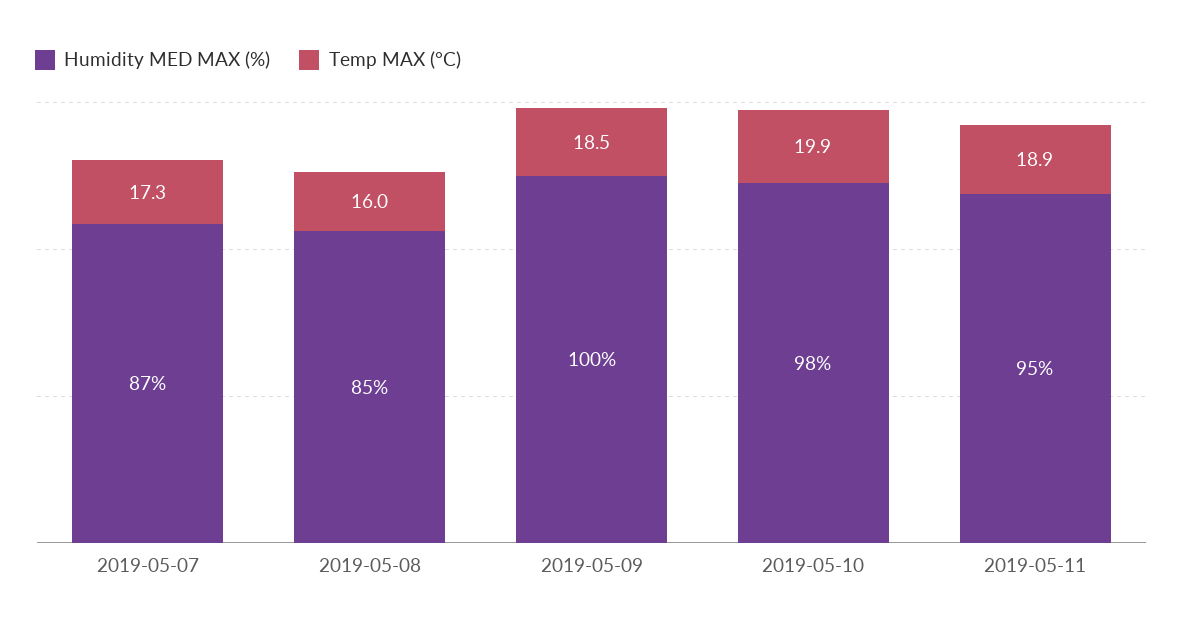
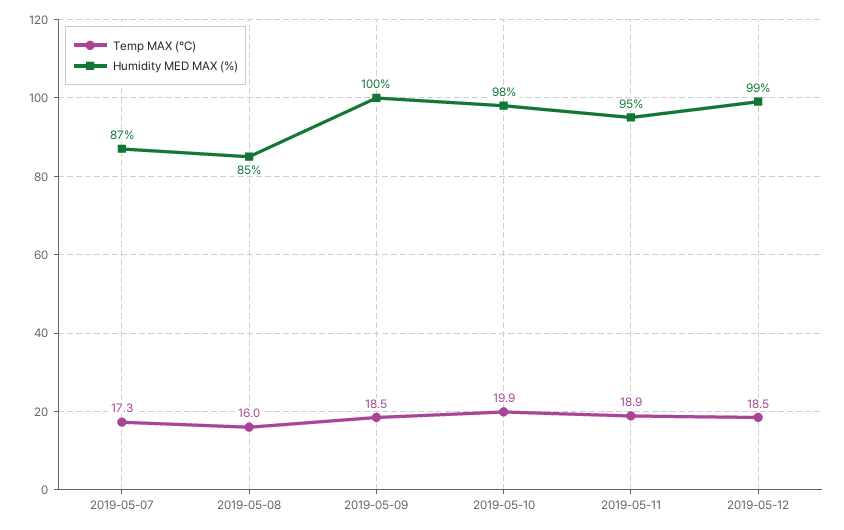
Temp MAX (°C), 2019-05-12: none -> 18.5
Humidity MED MAX (%), 2019-05-12: none -> 99

